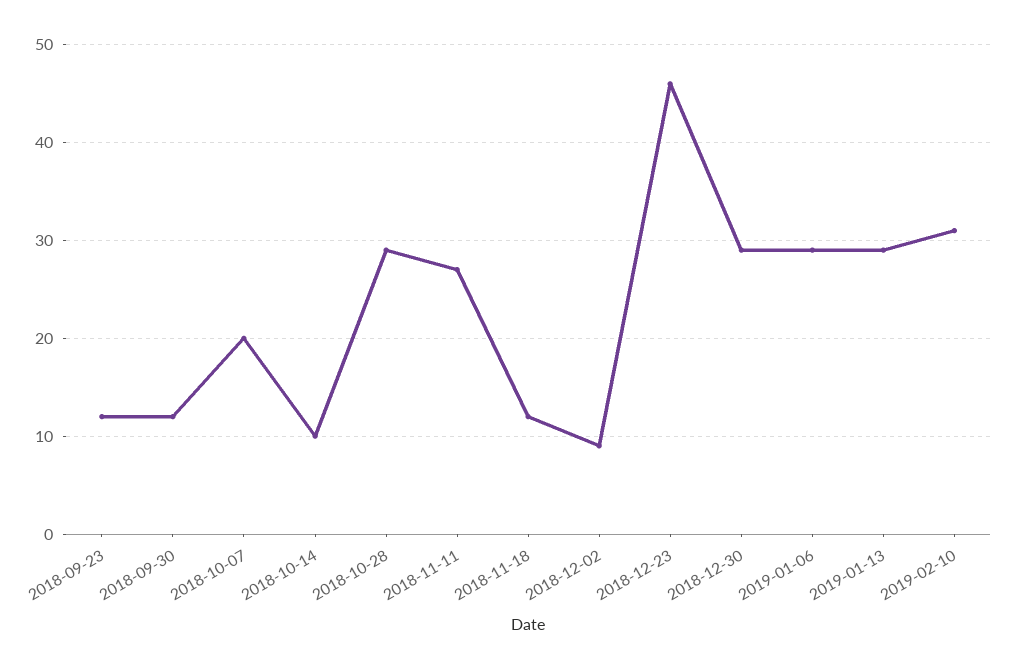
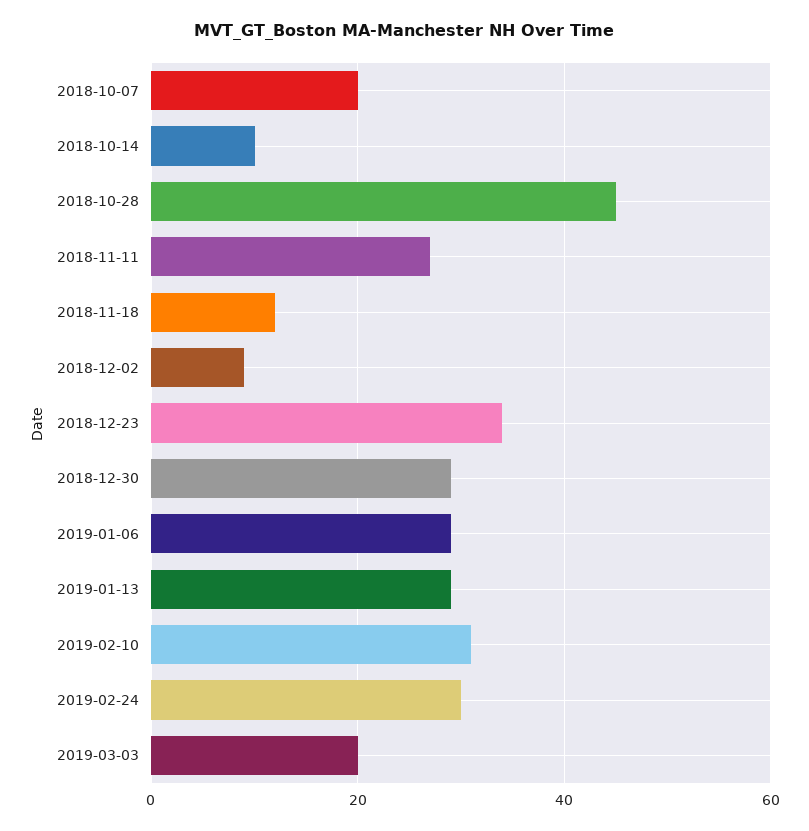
2018-09-23: 12 -> none
2018-09-30: 12 -> none
2018-10-28: 29 -> 45
2018-12-23: 46 -> 35
2019-02-24: none -> 30
2019-03-03: none -> 20

